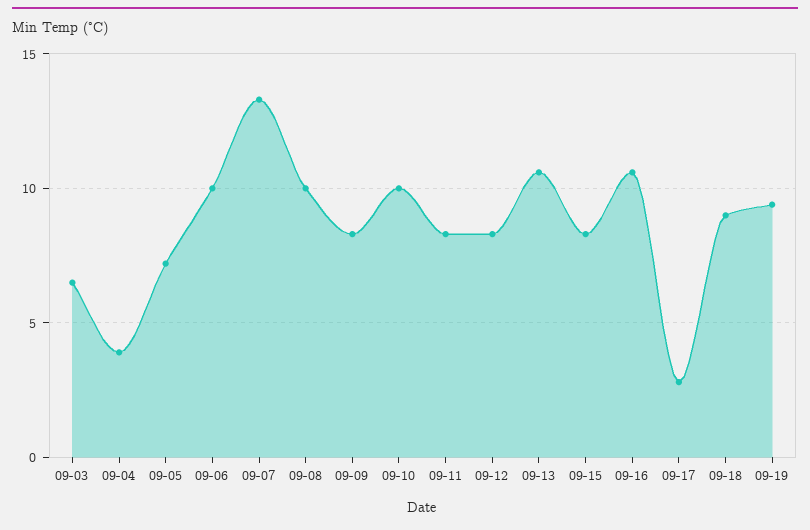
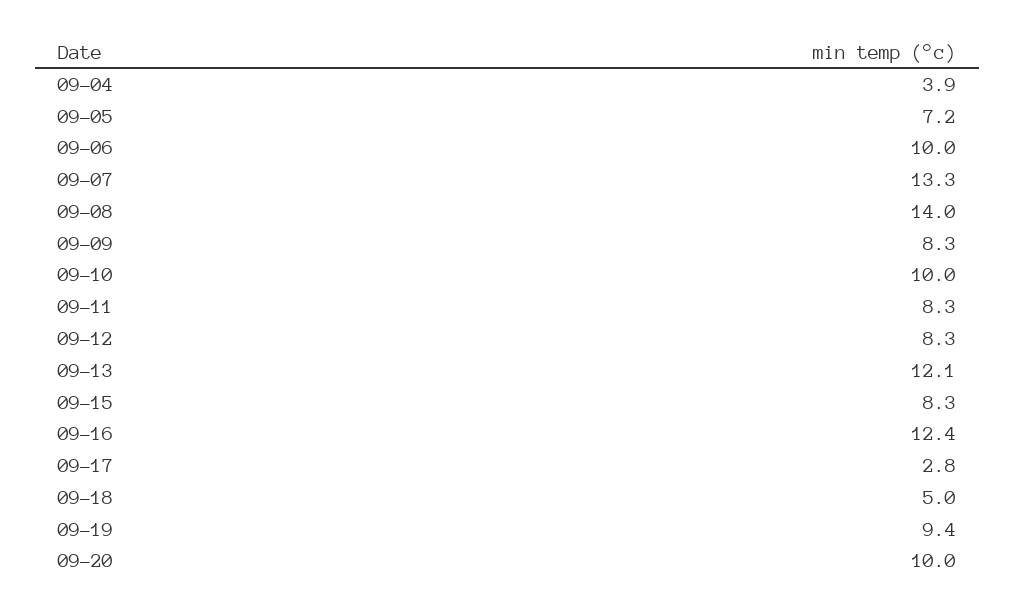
09-03: 6.5 -> none
09-08: 10 -> 14
09-13: 10.5 -> 12.1
09-16: 10.5 -> 12.4
09-18: 9 -> 5
09-20: none -> 10

